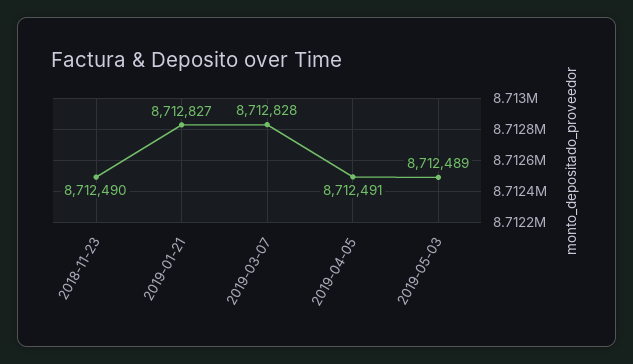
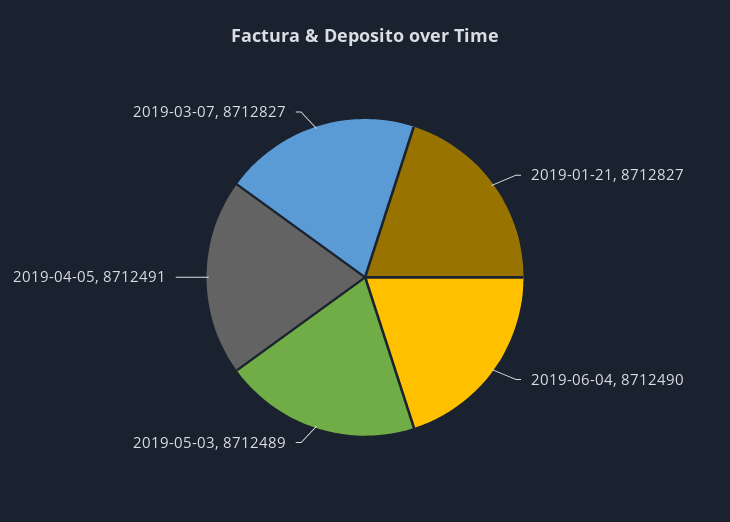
2018-11-23: 8712490 -> none
2019-03-07: 8712828 -> 8712827
2019-06-04: none -> 8712490

